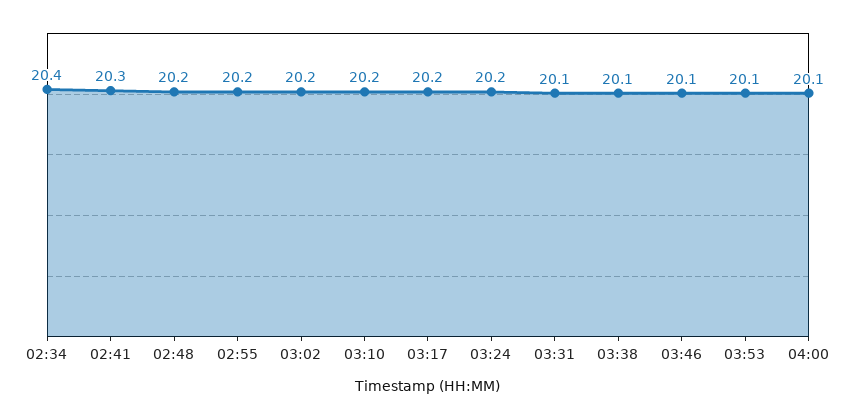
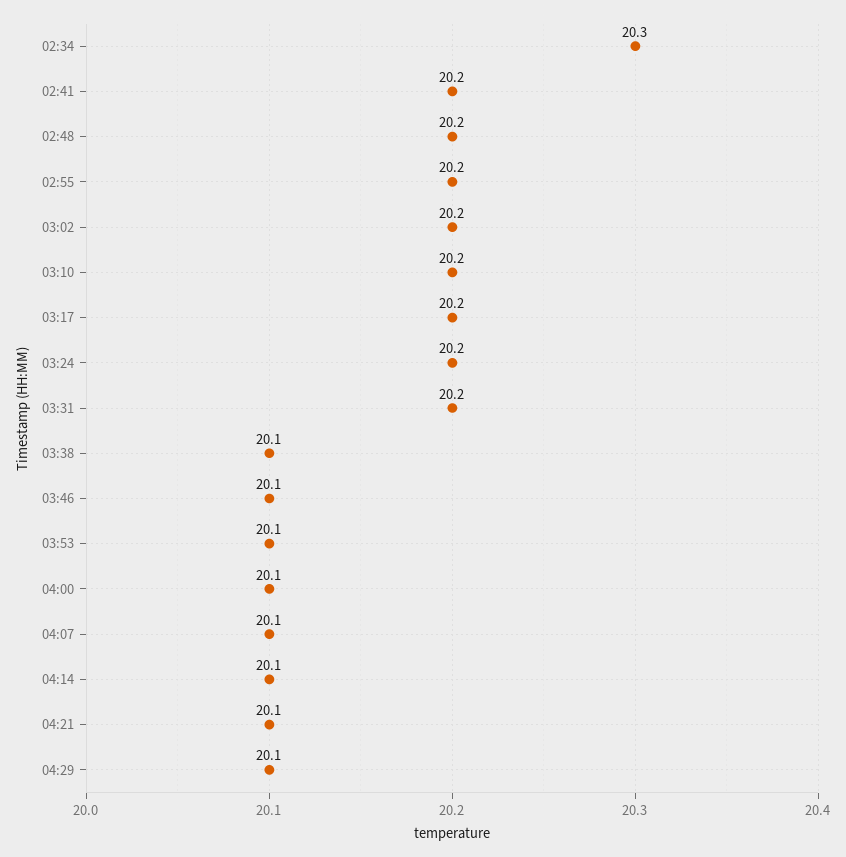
02:34: 20.4 -> 20.3
02:41: 20.3 -> 20.2
03:31: 20.1 -> 20.2
04:07: none -> 20.1
04:14: none -> 20.1
04:21: none -> 20.1
04:29: none -> 20.1

